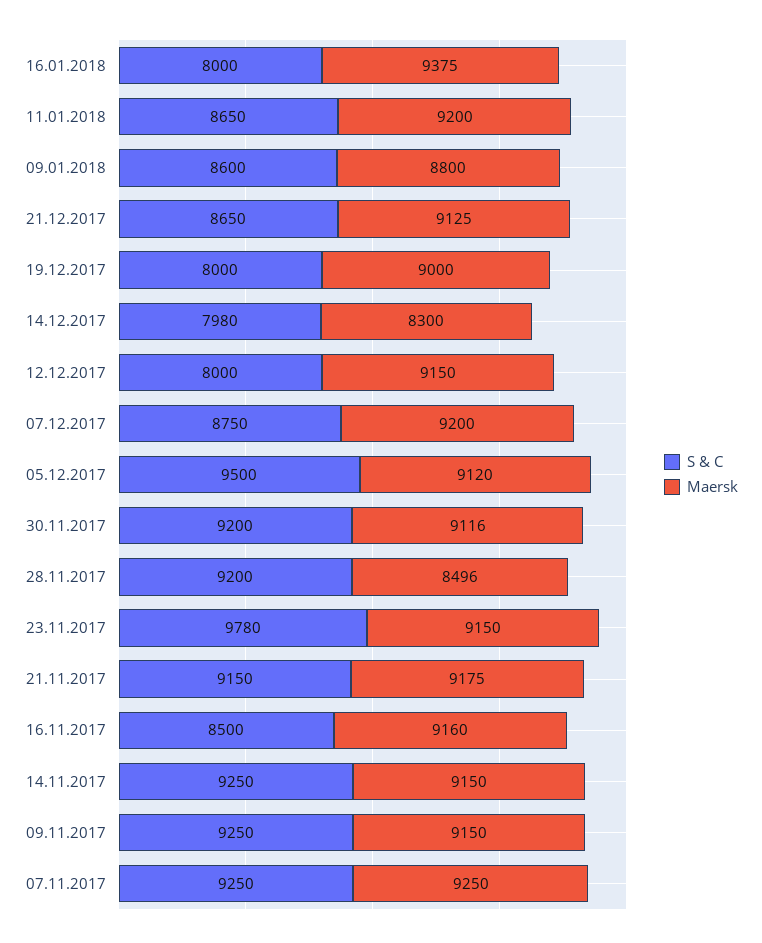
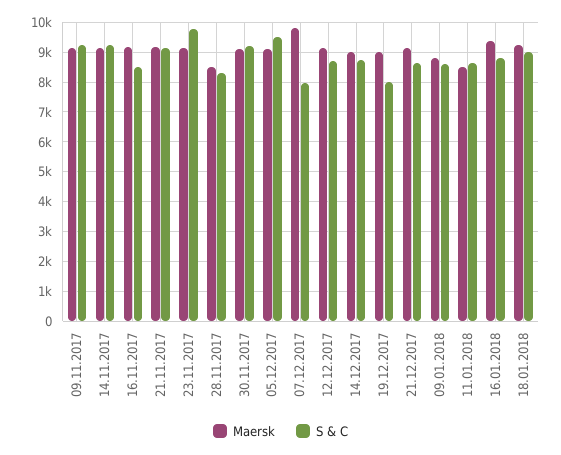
S & C, 16.01.2018: 8000 -> 8750
Maersk, 11.01.2018: 9200 -> 8500
S & C, 14.12.2017: 7980 -> 8750
Maersk, 14.12.2017: 8300 -> 9000
S & C, 12.12.2017: 8000 -> 8750
S & C, 07.12.2017: 8750 -> 8000
Maersk, 07.12.2017: 9200 -> 9750
S & C, 28.11.2017: 9200 -> 8250
S & C, 07.11.2017: 9250 -> none
Maersk, 07.11.2017: 9250 -> none
Maersk, 18.01.2018: none -> 9250
S & C, 18.01.2018: none -> 9000

